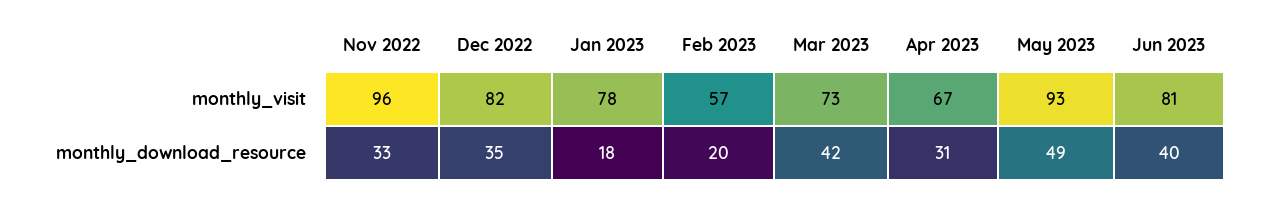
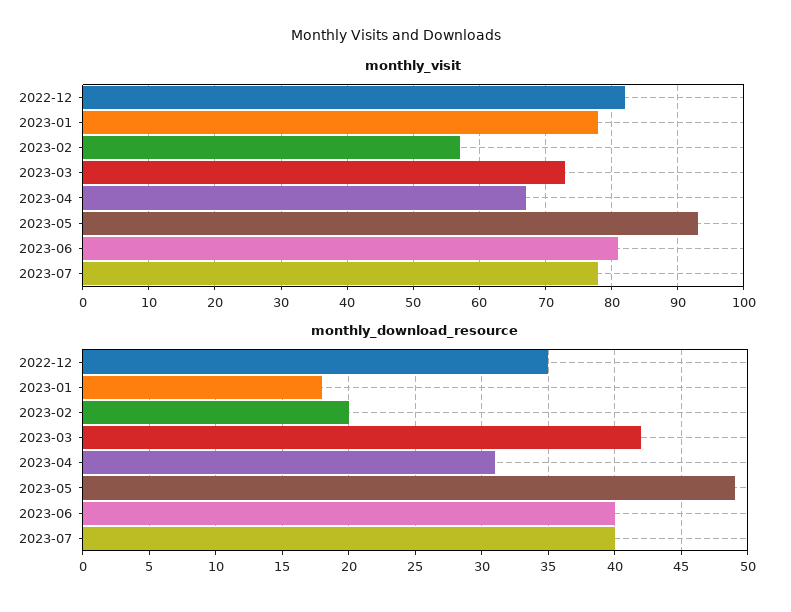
monthly_visit, Nov 2022: 96 -> none
monthly_download_resource, Nov 2022: 33 -> none
monthly_visit, 2023-07: none -> 78
monthly_download_resource, 2023-07: none -> 40

